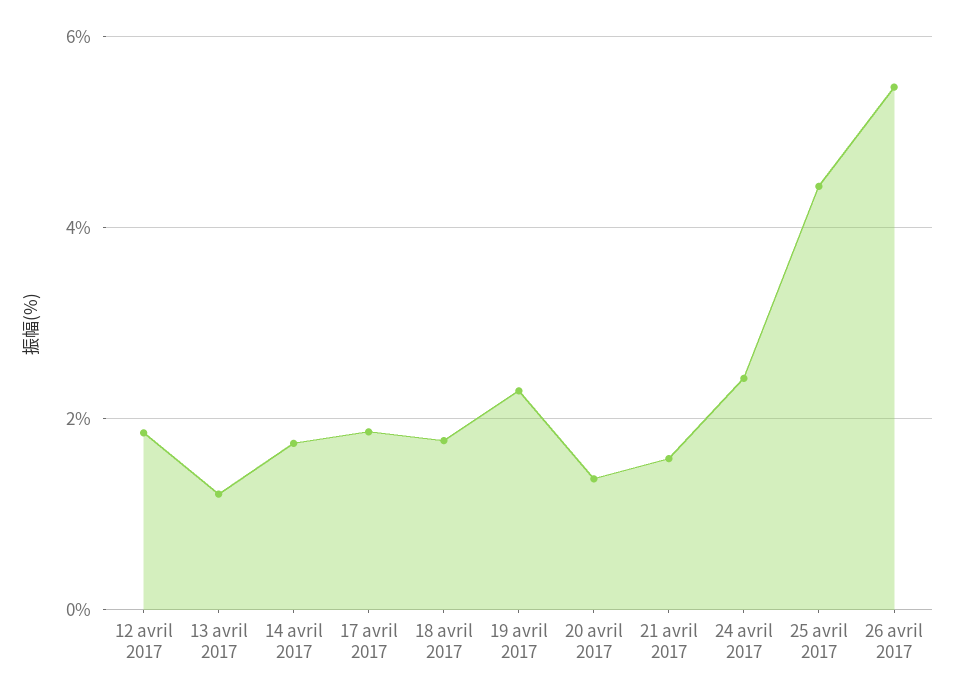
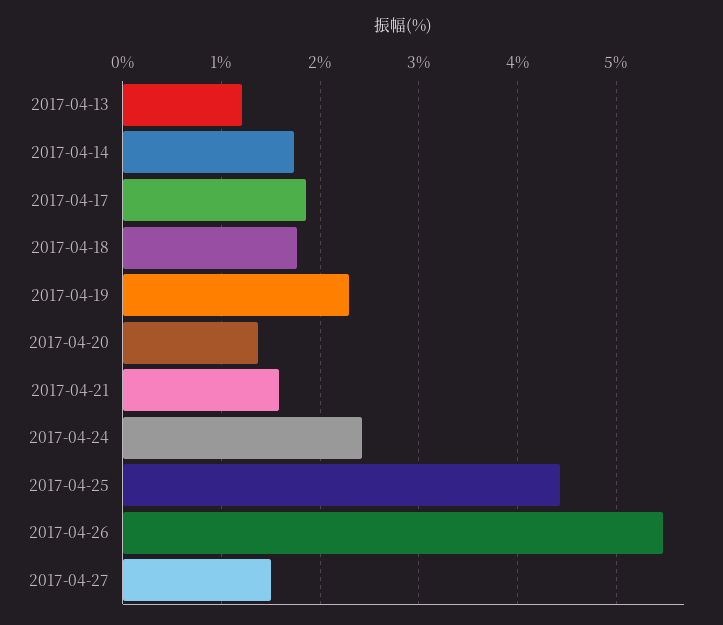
12 avril 2017: 1.8 -> none
2017-04-27: none -> 1.5

